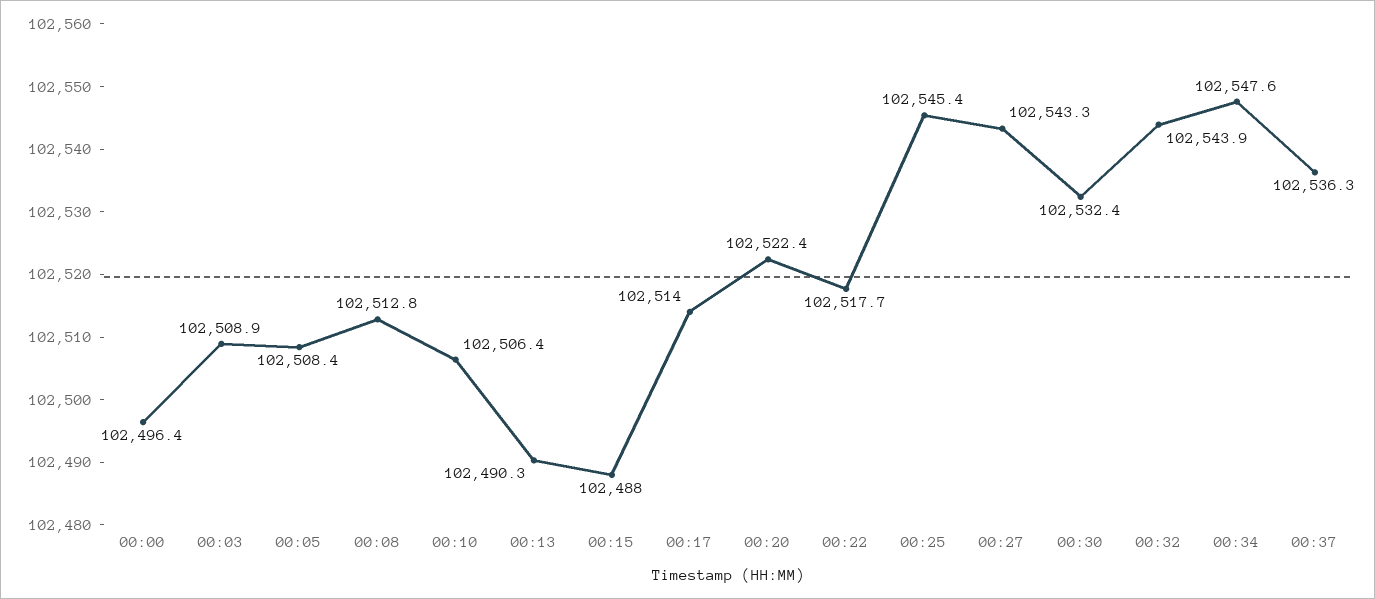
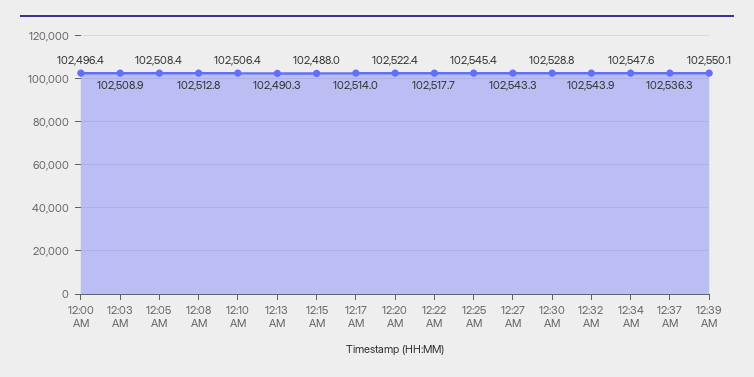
00:30: 102532.4 -> 102528.8
12:39 AM: none -> 102550.1

